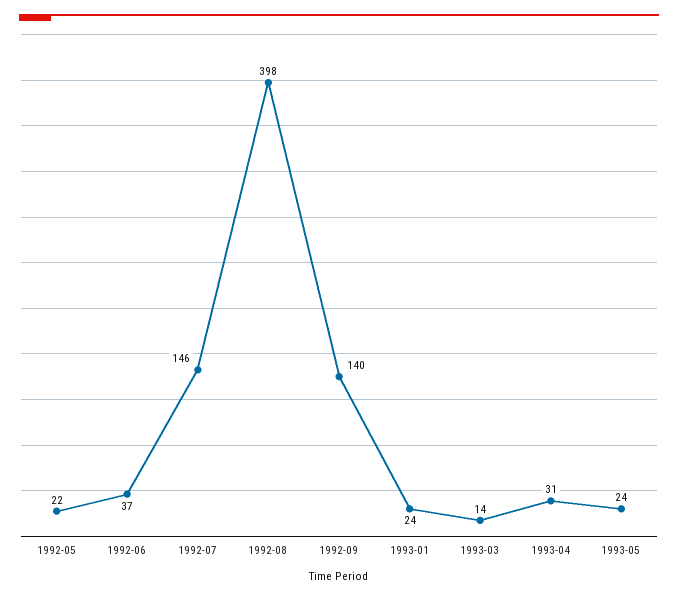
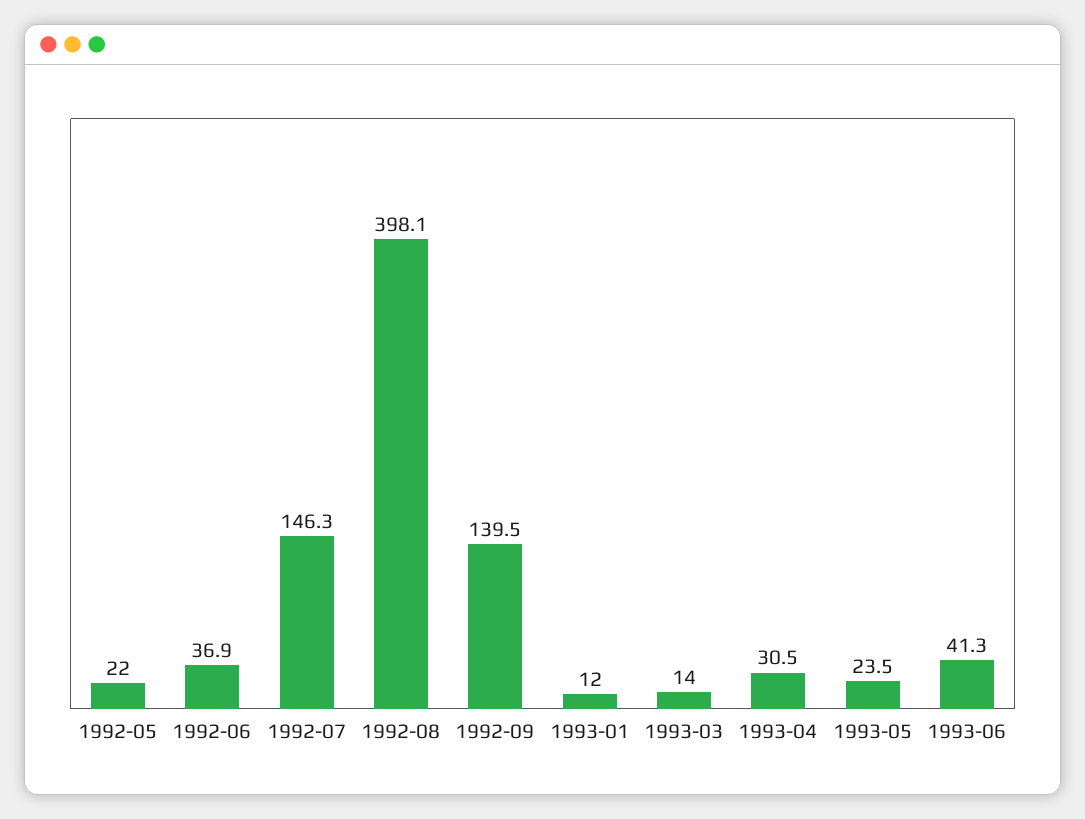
1993-01: 24 -> 12
1993-06: none -> 41.3

